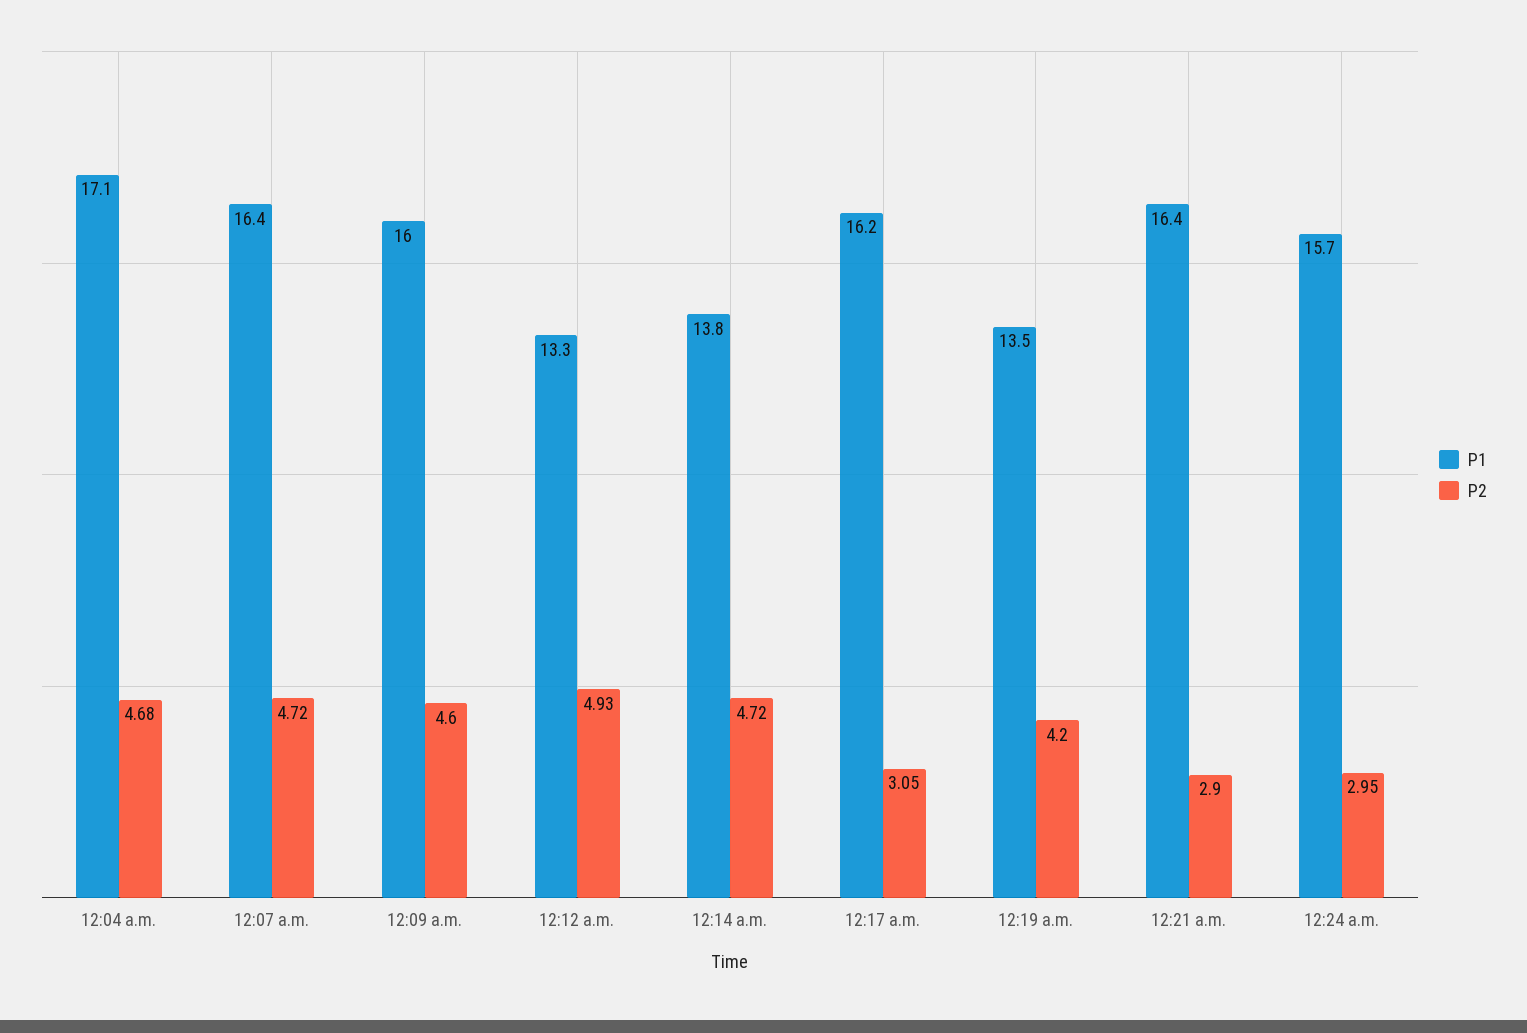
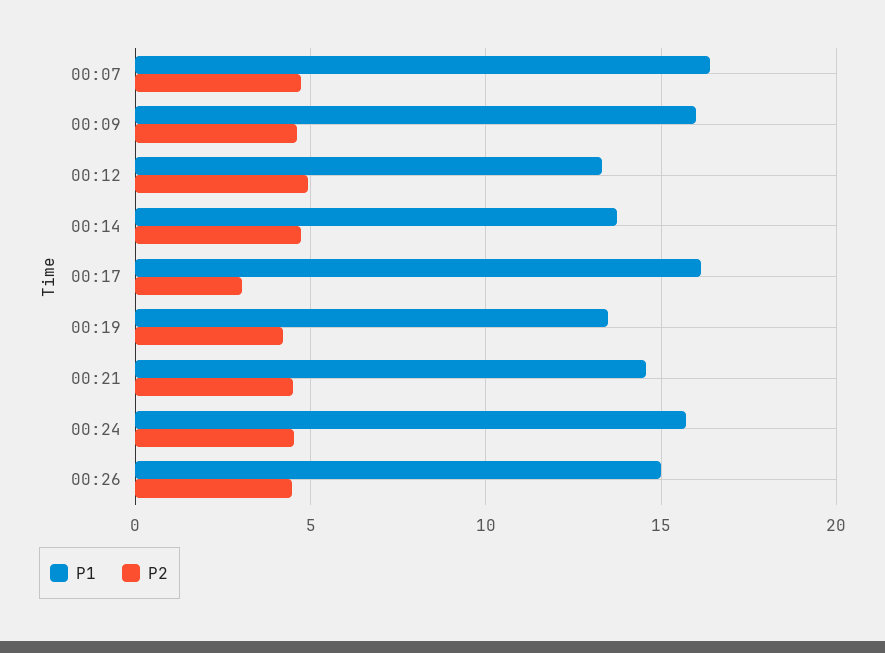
P1, 12:04 a.m.: 17.1 -> none
P2, 12:04 a.m.: 4.68 -> none
P1, 12:21 a.m.: 16.4 -> 14.5
P2, 12:21 a.m.: 2.9 -> 4.5
P2, 12:24 a.m.: 2.95 -> 4.5
P1, 00:26: none -> 15
P2, 00:26: none -> 4.5

